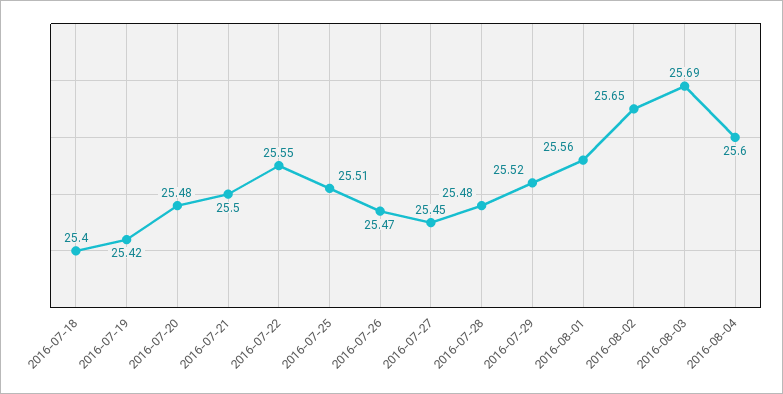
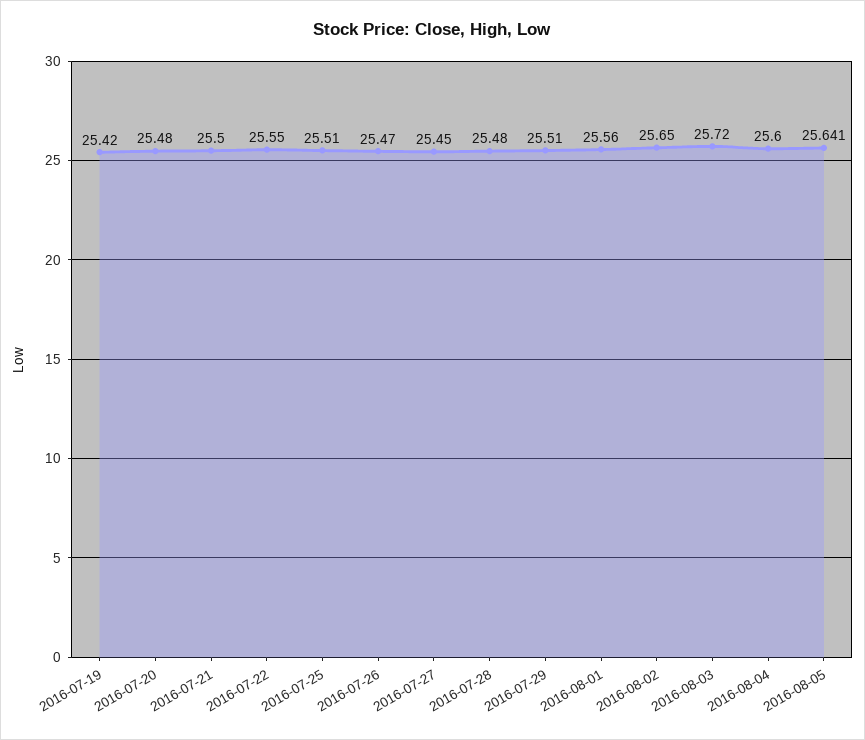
2016-07-18: 25.4 -> none
2016-07-29: 25.52 -> 25.51
2016-08-03: 25.69 -> 25.72
2016-08-05: none -> 25.641

